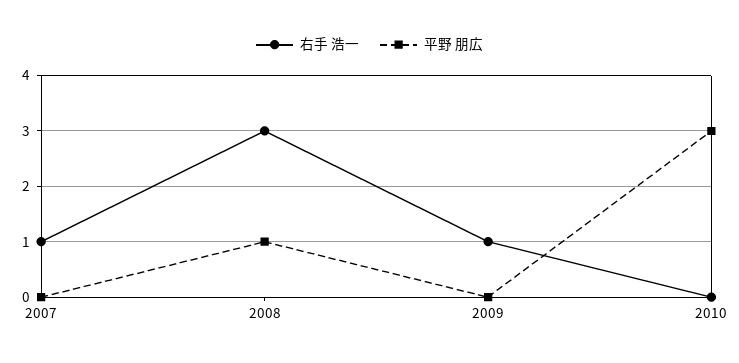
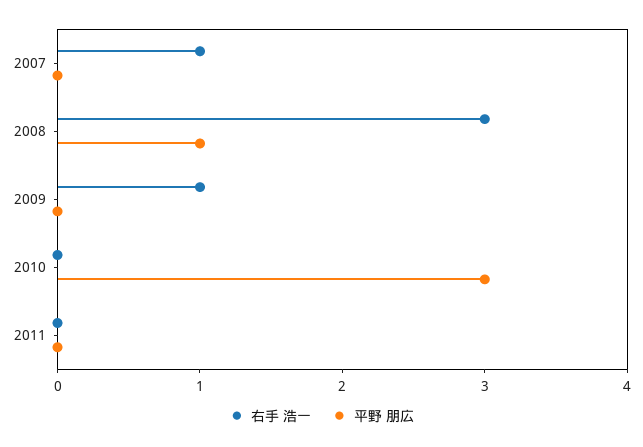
右手 浩一, 2011: none -> 0
平野 朋広, 2011: none -> 0

